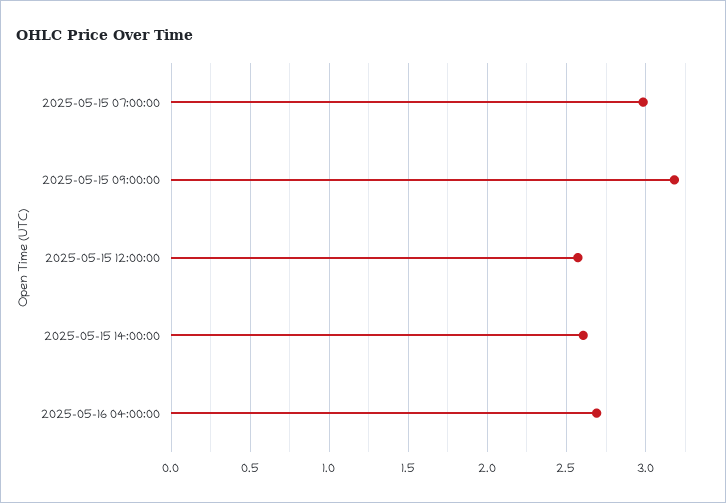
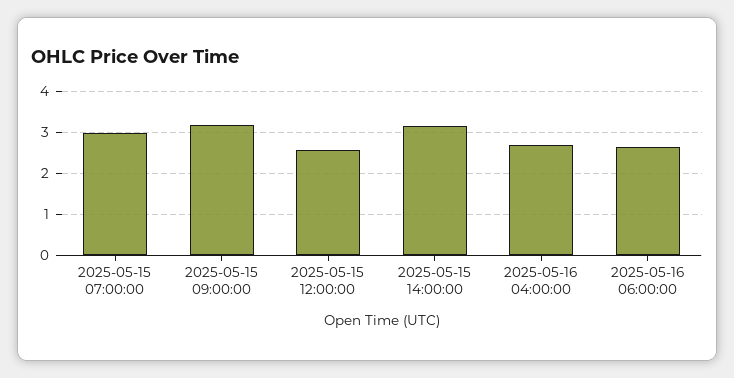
2025-05-15 14:00:00: 2.6 -> 3.2
2025-05-16 06:00:00: none -> 2.6

